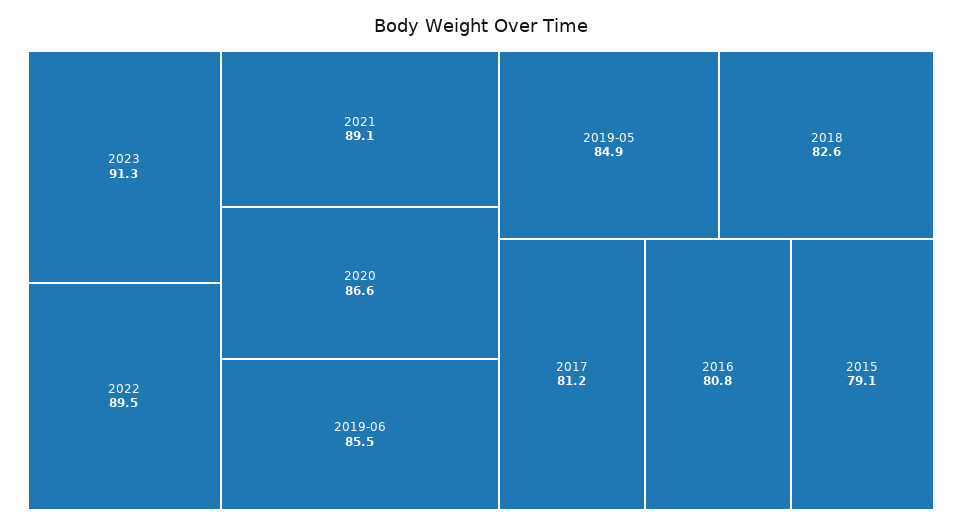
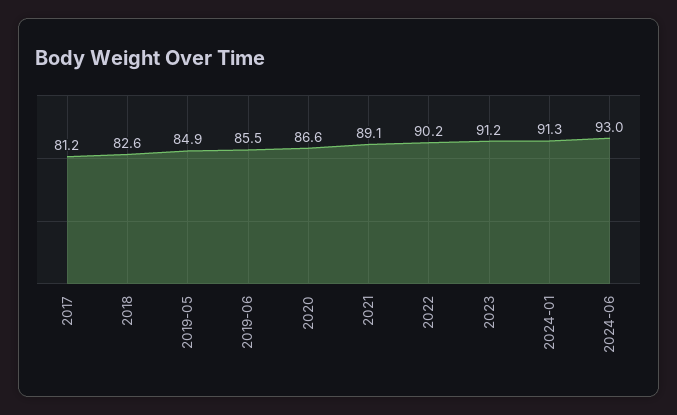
2023: 91.3 -> 91.2
2022: 89.5 -> 90.2
2016: 80.8 -> none
2015: 79.1 -> none
2024-01: none -> 91.3
2024-06: none -> 93

